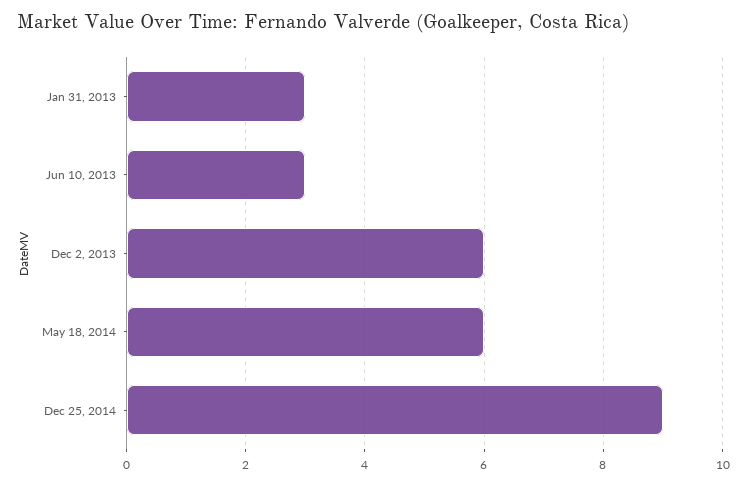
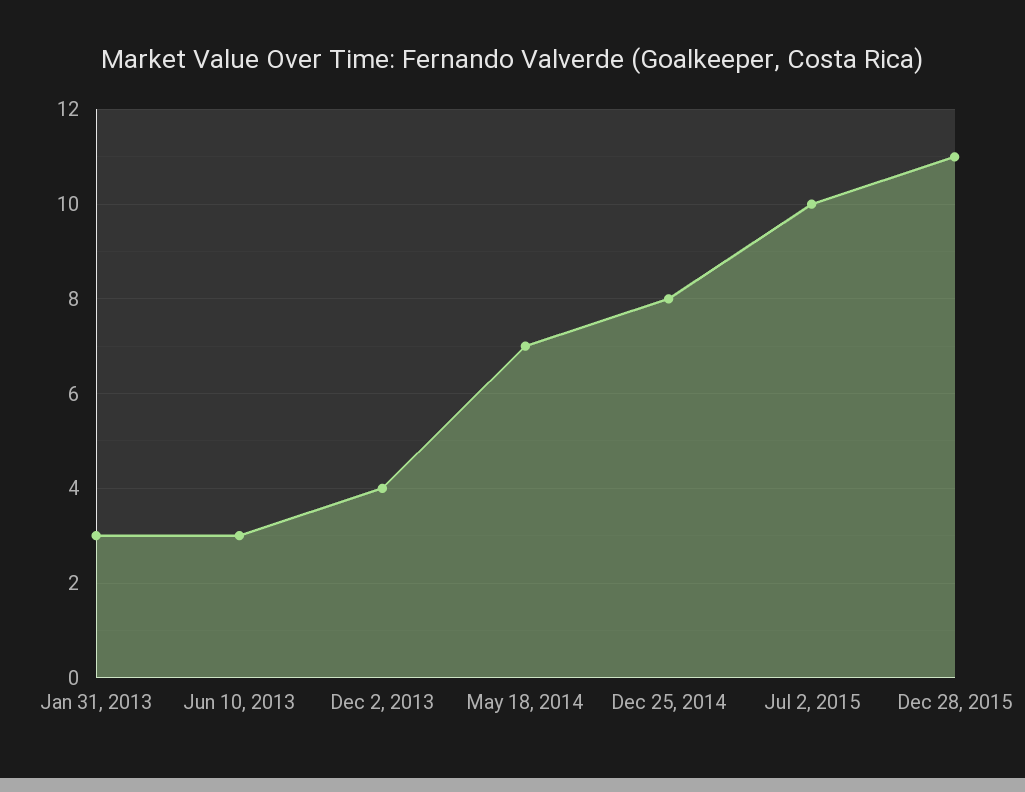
Dec 2, 2013: 6 -> 4
May 18, 2014: 6 -> 7
Dec 25, 2014: 9 -> 8
Jul 2, 2015: none -> 10
Dec 28, 2015: none -> 11

